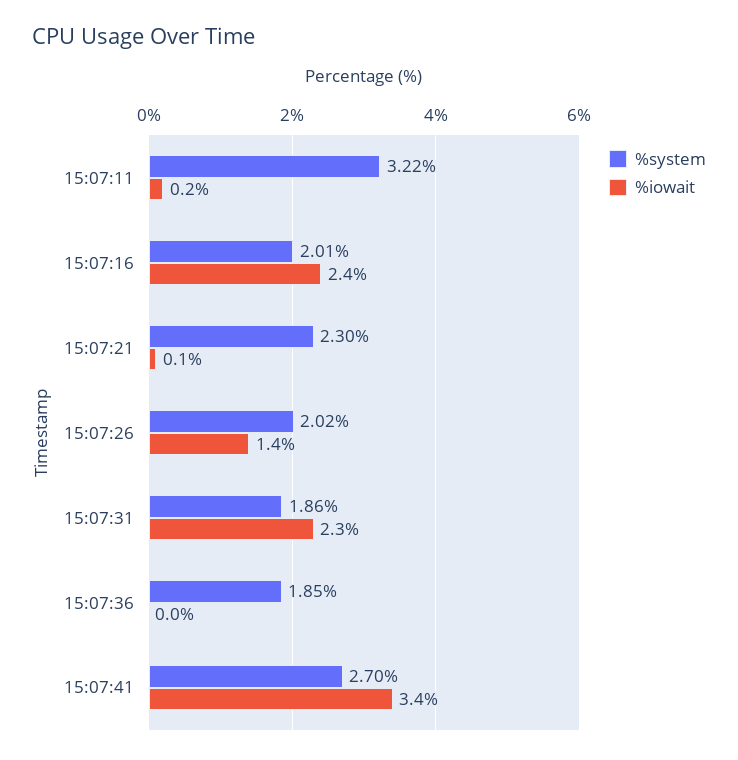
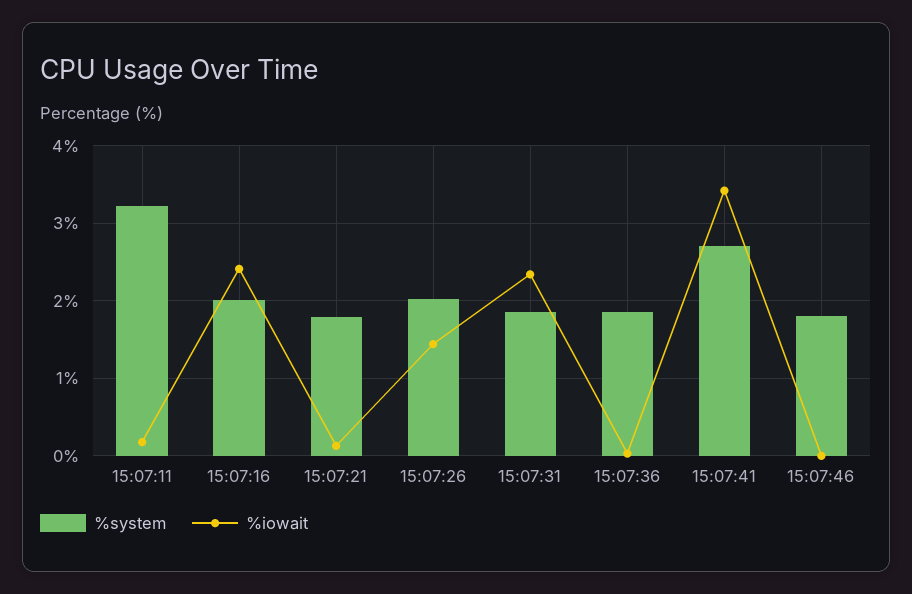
%system, 15:07:21: 2.3 -> 1.8
%system, 15:07:46: none -> 1.8
%iowait, 15:07:46: none -> 0

